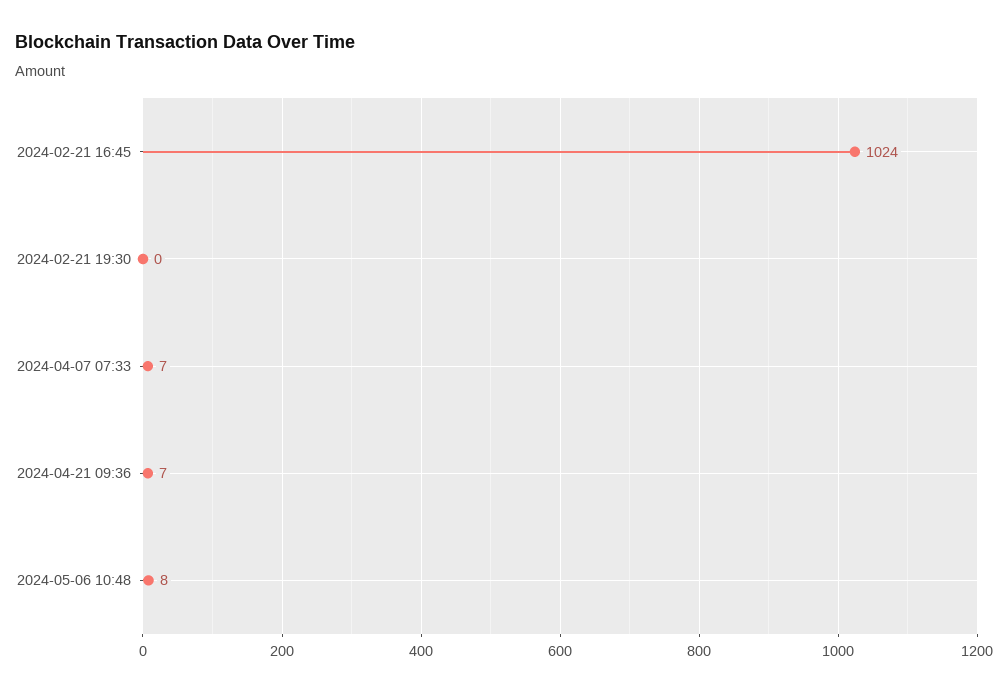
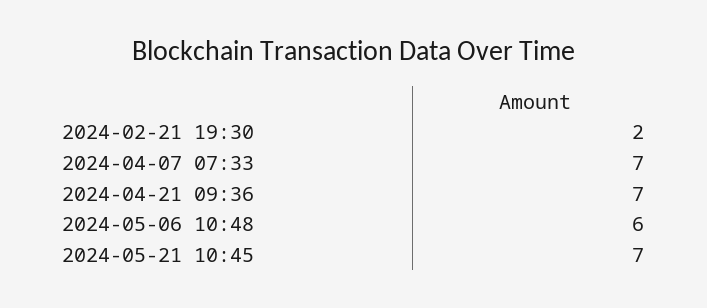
2024-02-21 16:45: 1024 -> none
2024-02-21 19:30: 0 -> 2
2024-05-06 10:48: 8 -> 6
2024-05-21 10:45: none -> 7

